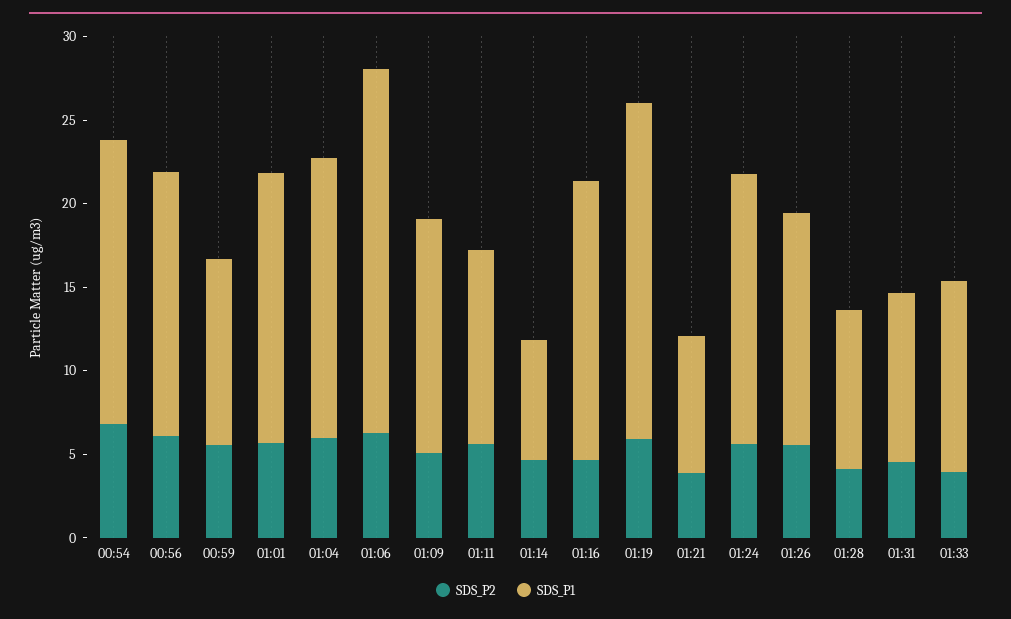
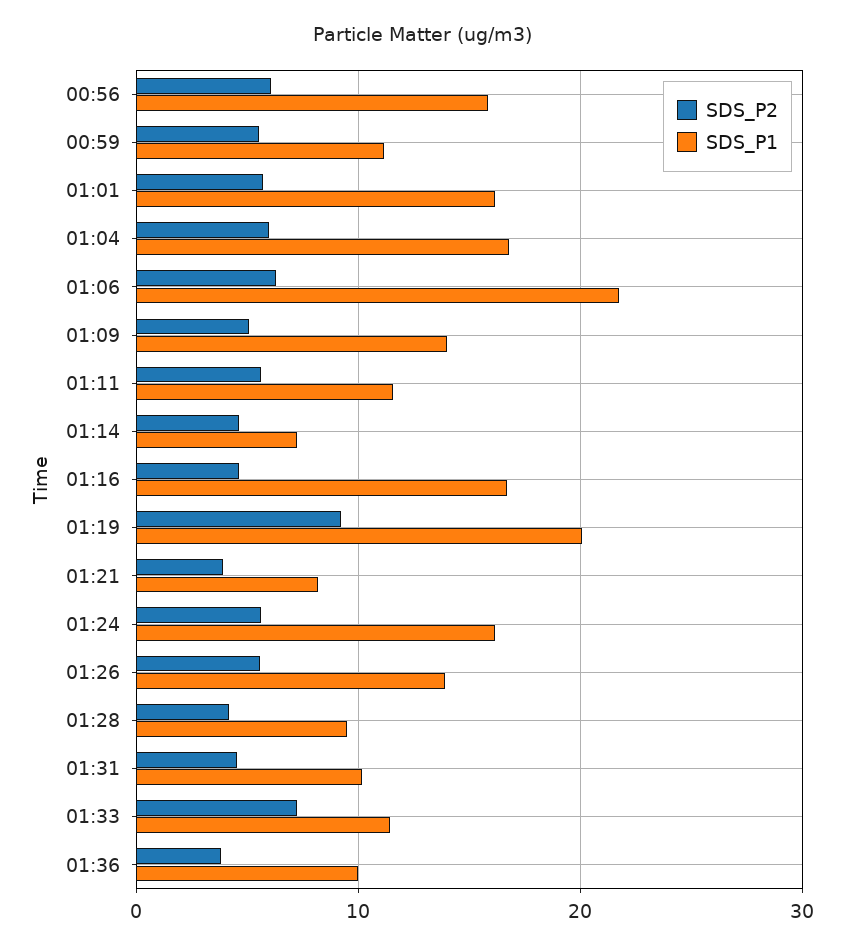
SDS_P2, 00:54: 7 -> none
SDS_P1, 00:54: 17 -> none
SDS_P2, 01:19: 6 -> 9
SDS_P2, 01:33: 4 -> 7
SDS_P2, 01:36: none -> 4
SDS_P1, 01:36: none -> 10

